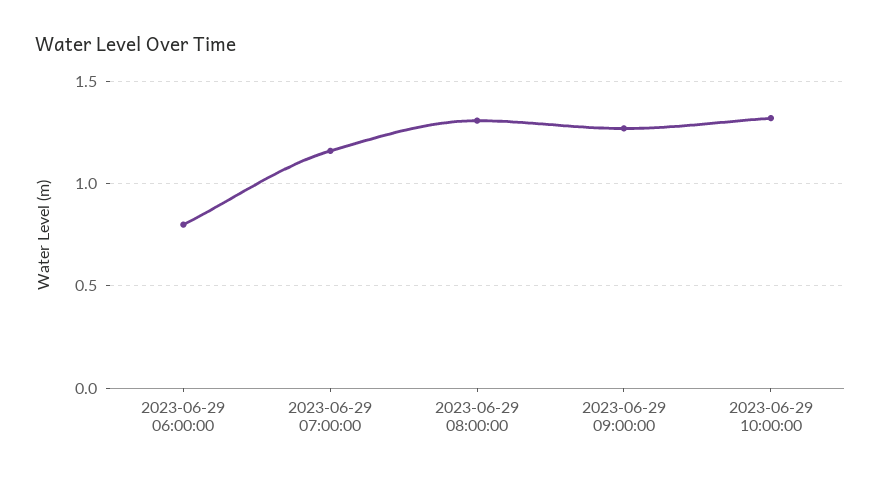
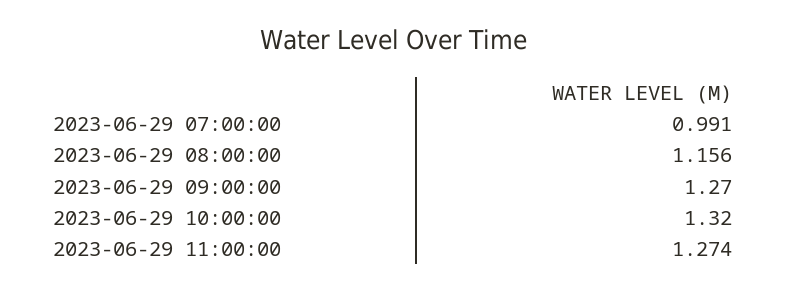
2023-06-29 06:00:00: 0.8 -> none
2023-06-29 07:00:00: 1.15 -> 0.991
2023-06-29 08:00:00: 1.3 -> 1.156
2023-06-29 11:00:00: none -> 1.274

